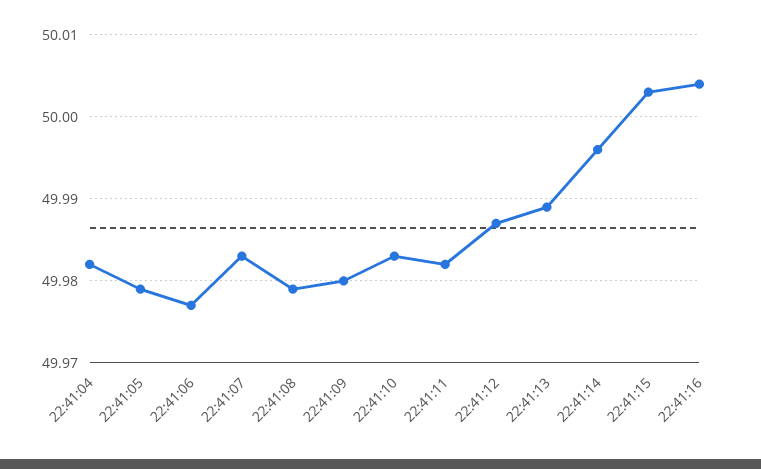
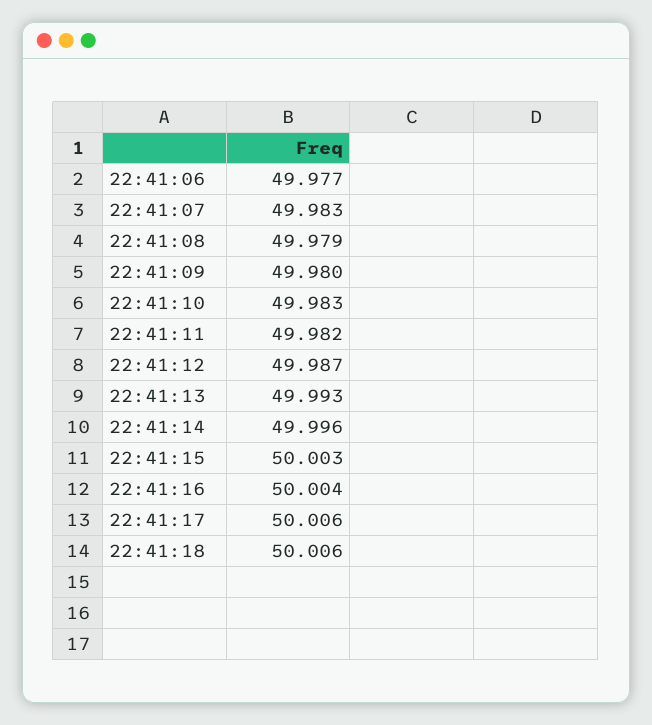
22:41:04: 49.982 -> none
22:41:05: 49.979 -> none
22:41:13: 49.989 -> 49.993
22:41:17: none -> 50.006
22:41:18: none -> 50.006

